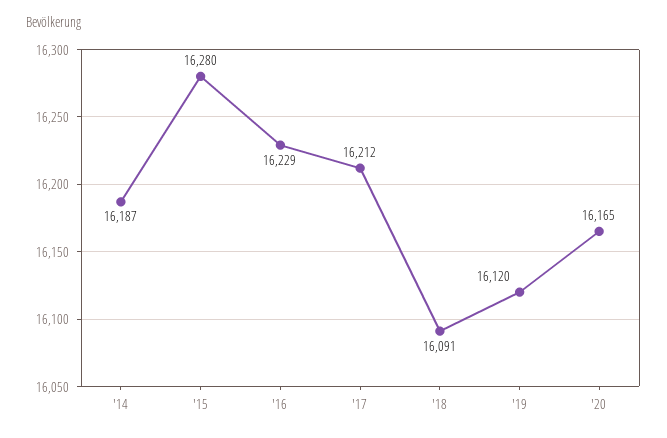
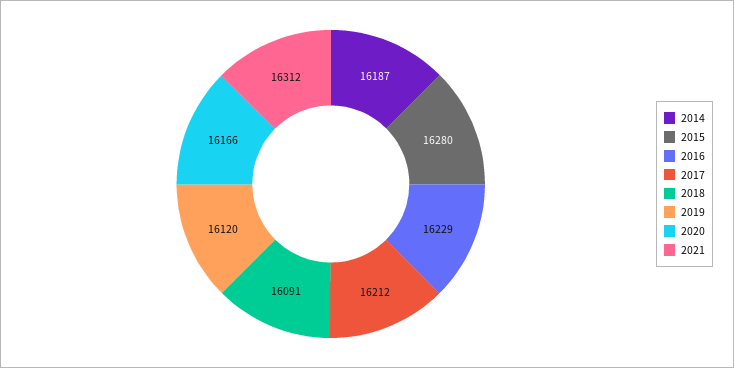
'20: 16165 -> 16166
2021: none -> 16312

